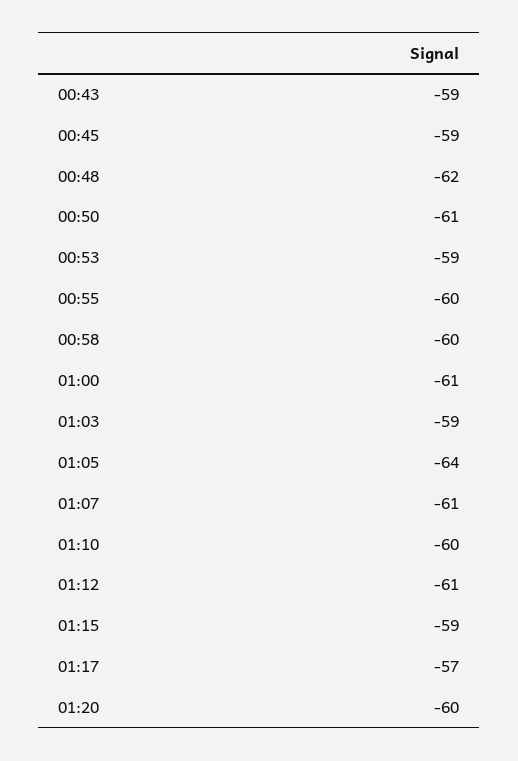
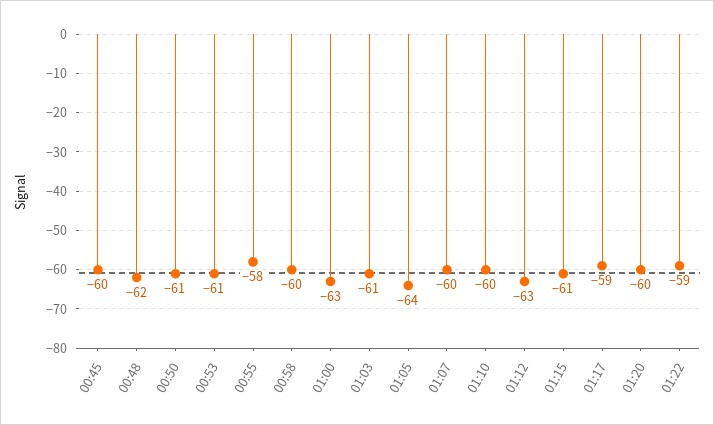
00:43: -59 -> none
00:45: -59 -> -60
00:53: -59 -> -61
00:55: -60 -> -58
01:00: -61 -> -63
01:03: -59 -> -61
01:07: -61 -> -60
01:12: -61 -> -63
01:15: -59 -> -61
01:17: -57 -> -59
01:22: none -> -59

